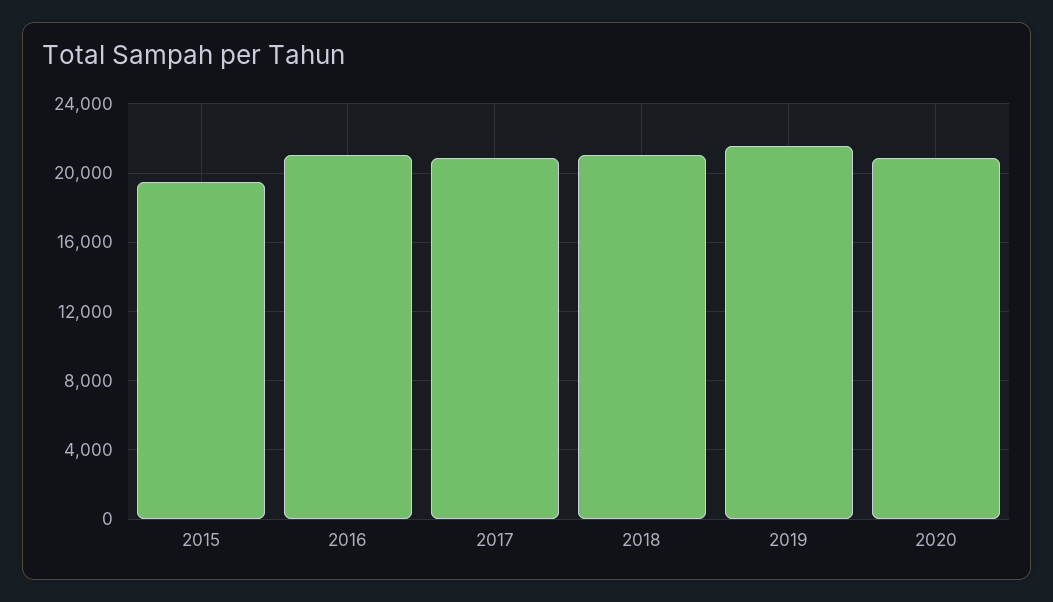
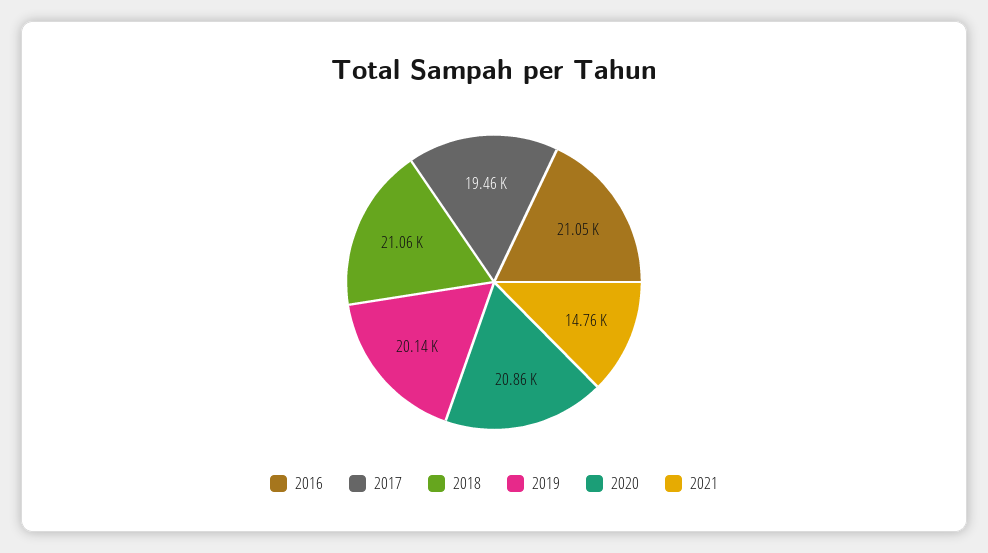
2015: 19500 -> none
2017: 21000 -> 19460
2019: 21500 -> 20140
2021: none -> 14760

